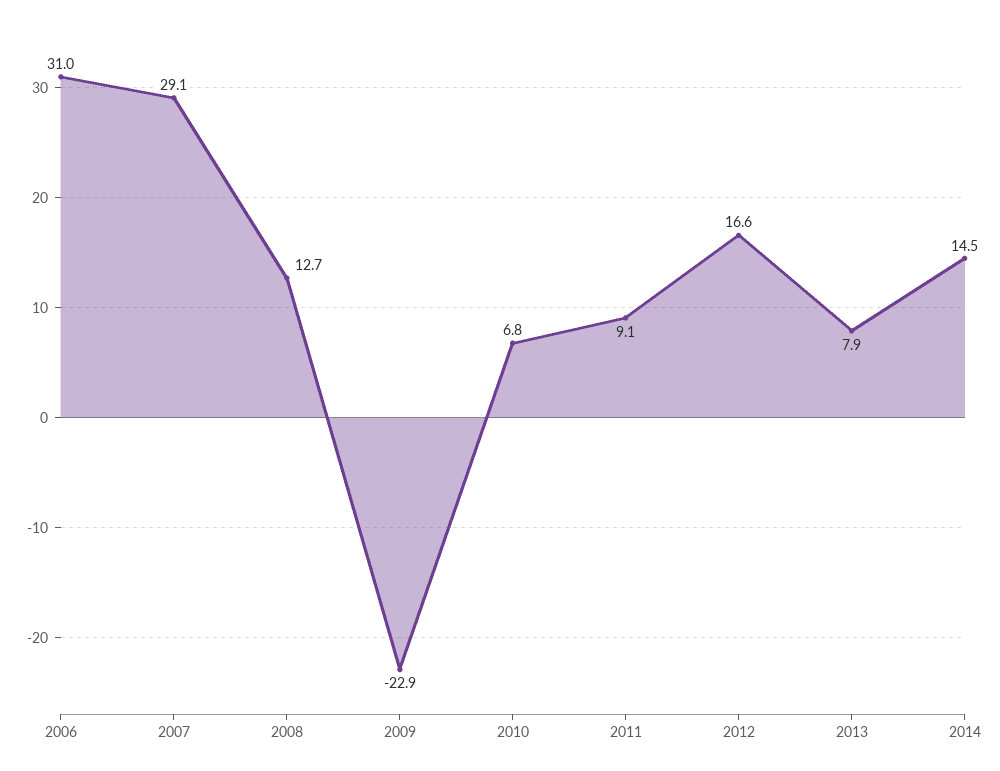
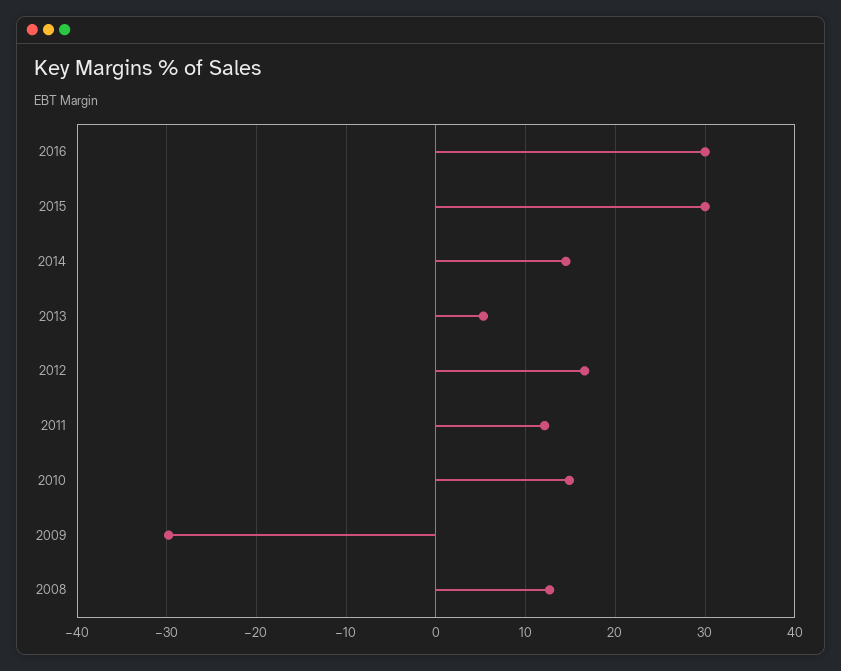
2006: 31 -> none
2007: 29.1 -> none
2009: -22.9 -> -30
2010: 6.8 -> 15
2011: 9.1 -> 12
2013: 7.9 -> 5
2016: none -> 30
2015: none -> 30

